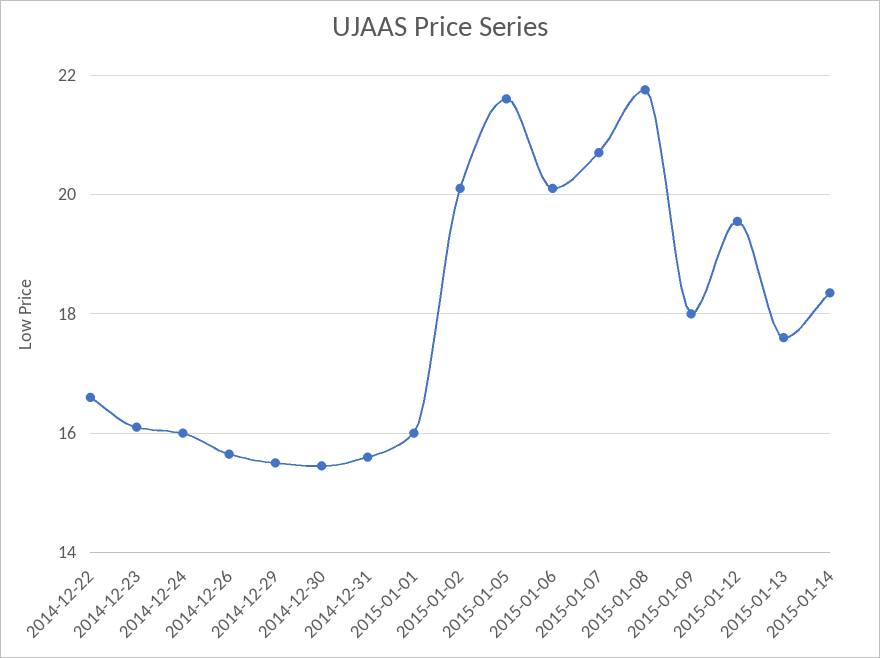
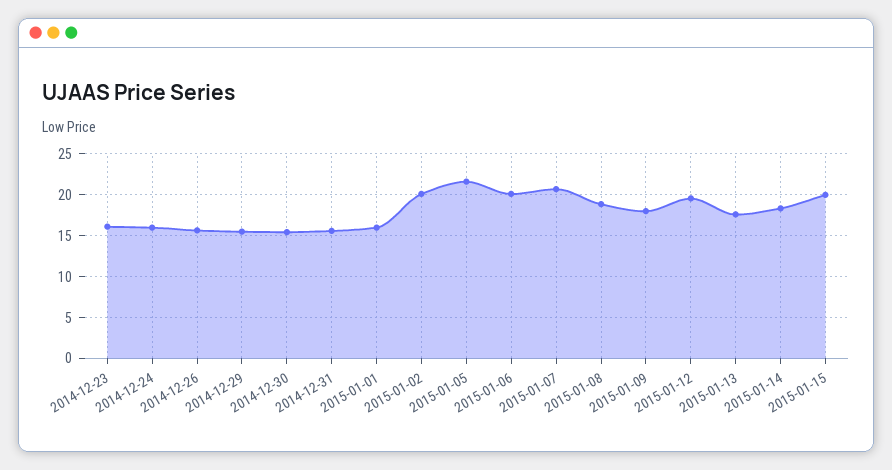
2014-12-22: 16.6 -> none
2015-01-08: 21.8 -> 19
2015-01-15: none -> 20

